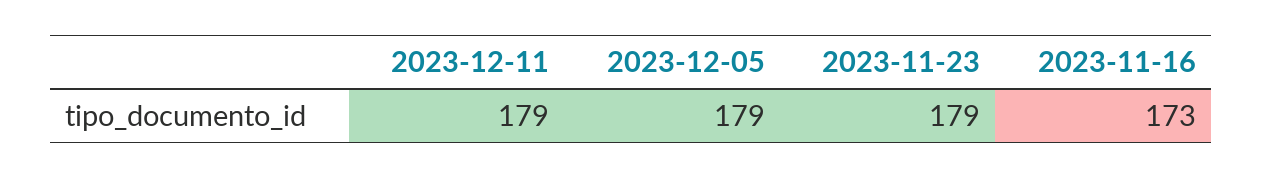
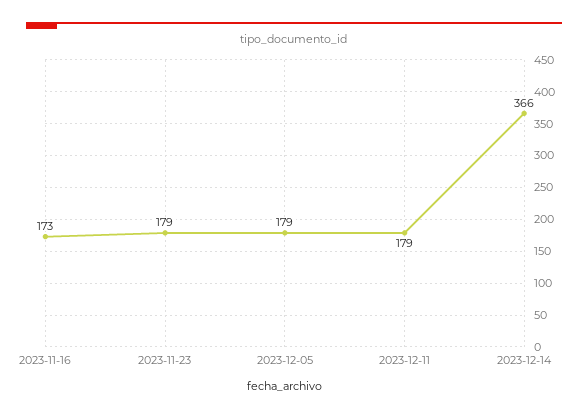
2023-12-14: none -> 366

